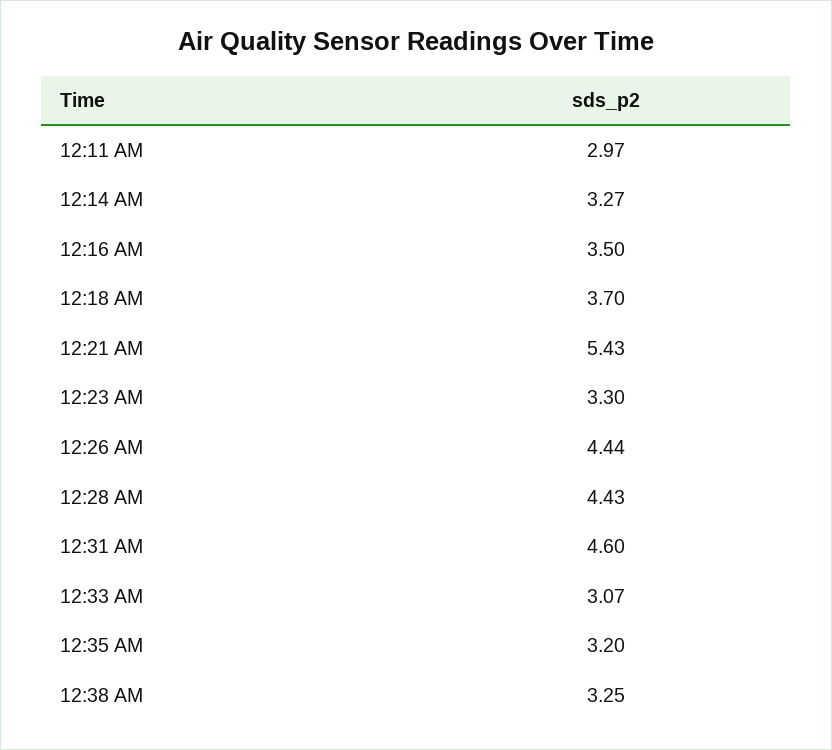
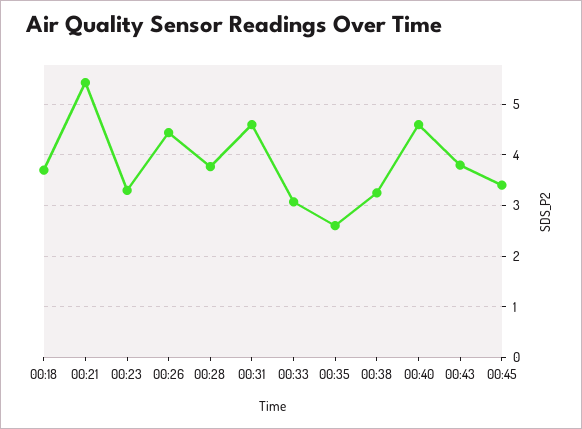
12:11 AM: 2.97 -> none
12:14 AM: 3.27 -> none
12:16 AM: 3.5 -> none
12:28 AM: 4.43 -> 3.8
12:35 AM: 3.2 -> 2.6
00:40: none -> 4.6
00:43: none -> 3.8
00:45: none -> 3.4

